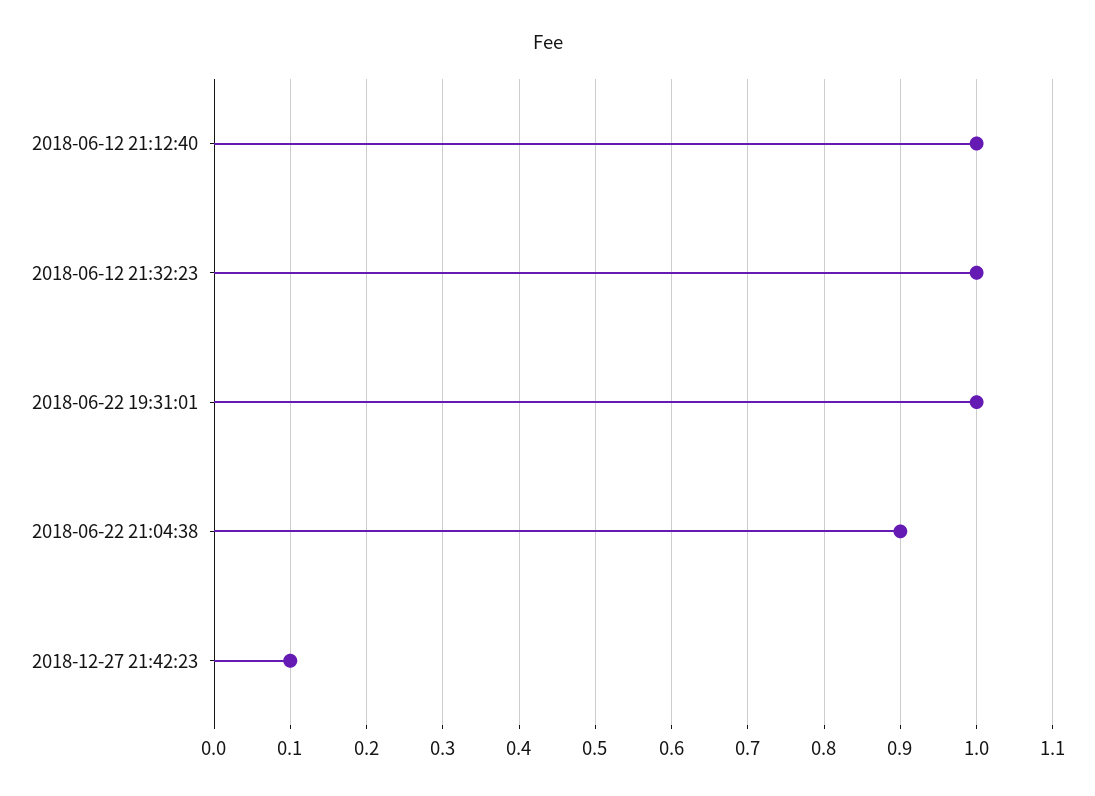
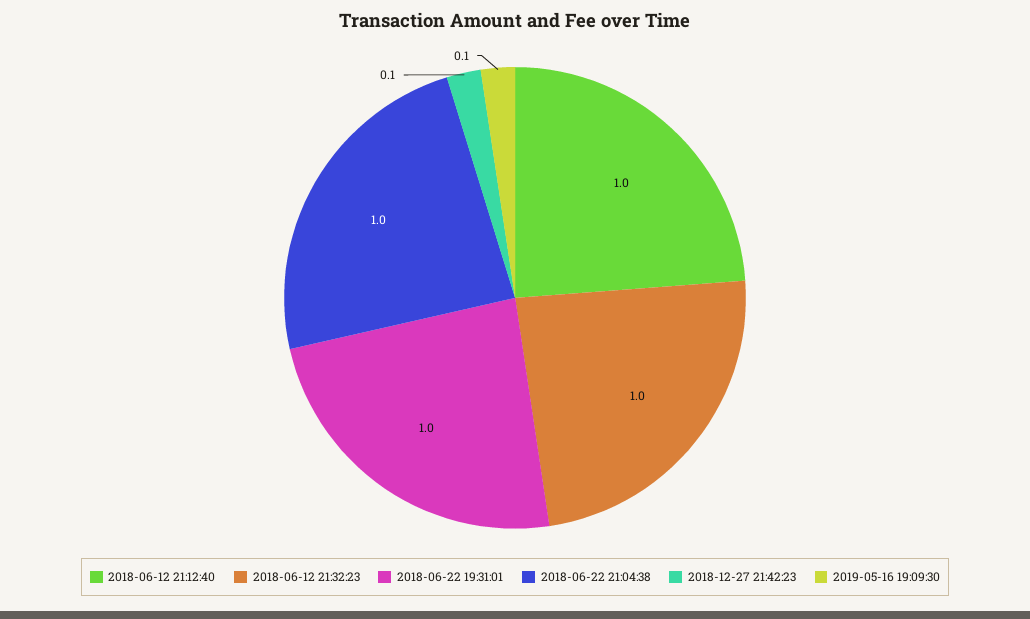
2018-06-22 21:04:38: 0.9 -> 1
2019-05-16 19:09:30: none -> 0.1

